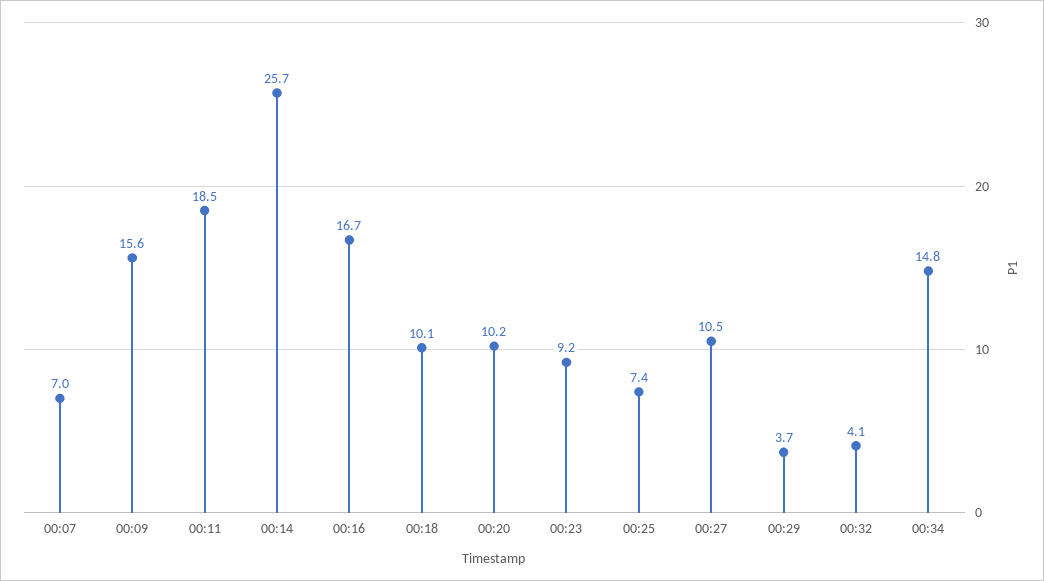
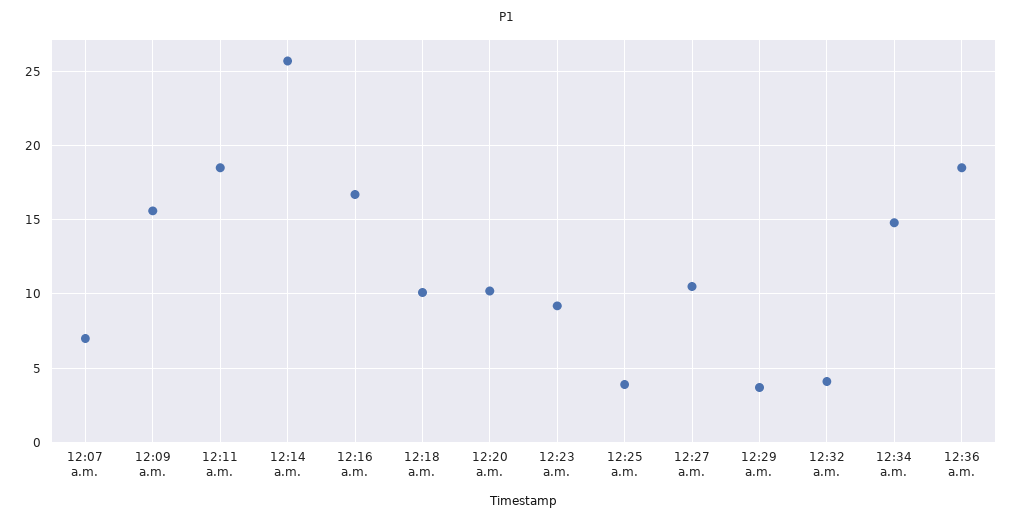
00:25: 7.4 -> 4
12:36 a.m.: none -> 18.5

